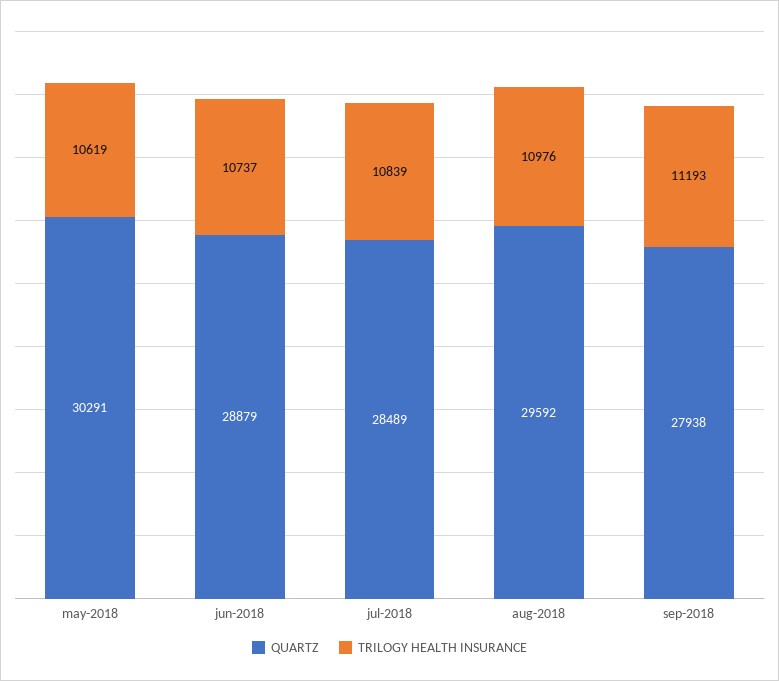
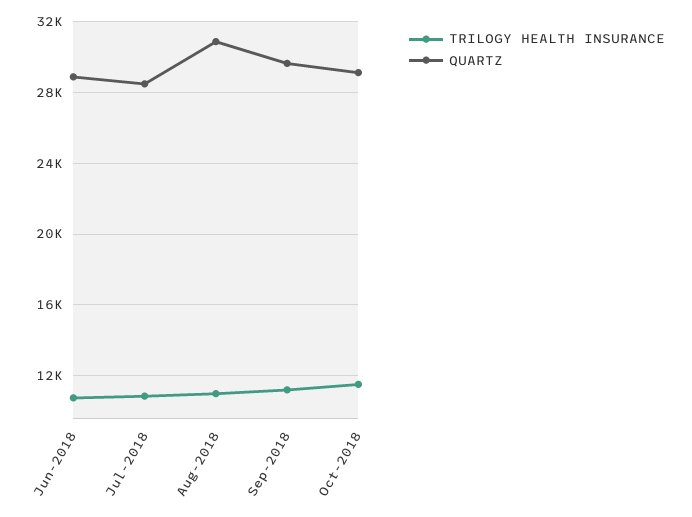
QUARTZ, may-2018: 30291 -> none
TRILOGY HEALTH INSURANCE, may-2018: 10619 -> none
QUARTZ, aug-2018: 29592 -> 31000
QUARTZ, sep-2018: 27938 -> 29500
TRILOGY HEALTH INSURANCE, Oct-2018: none -> 11500
QUARTZ, Oct-2018: none -> 29000

